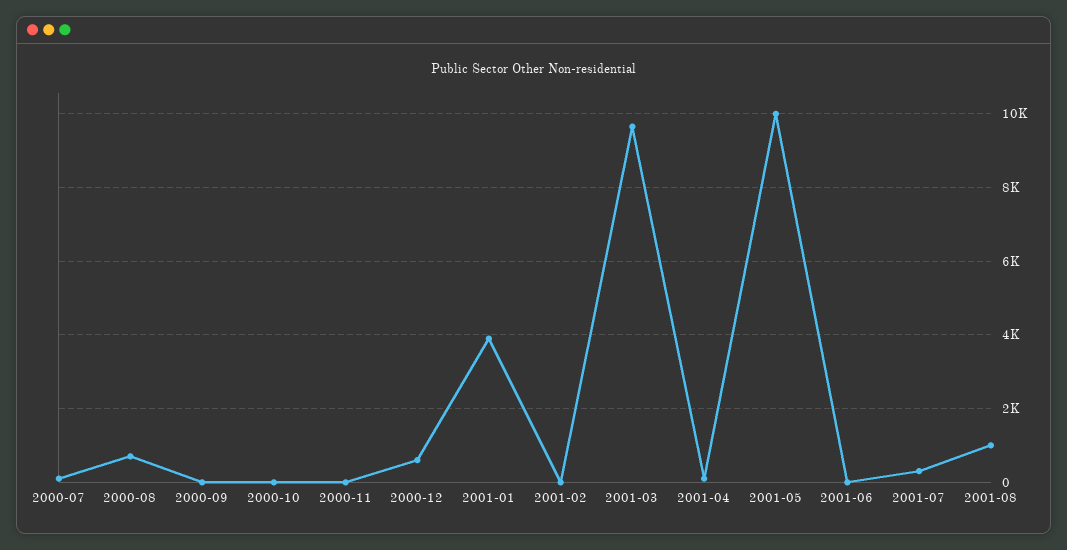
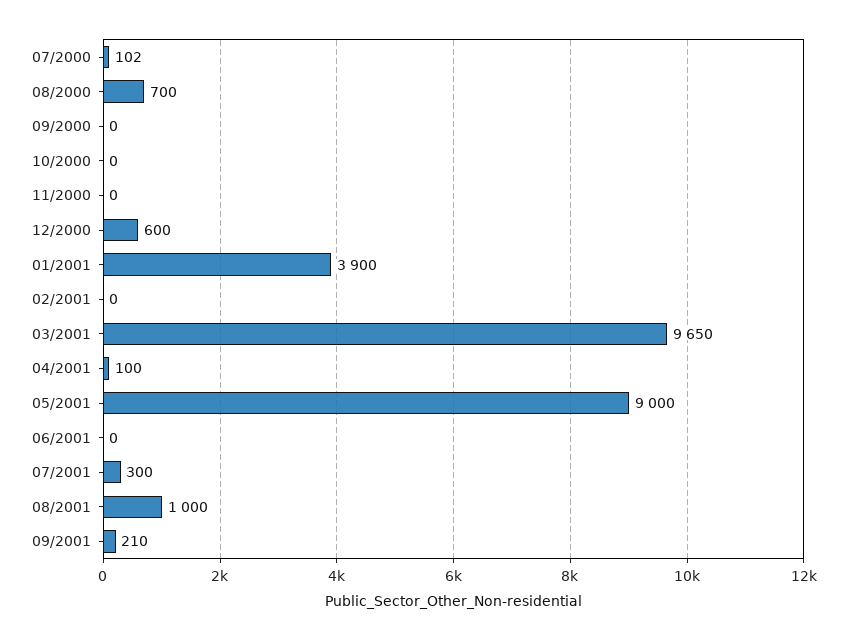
2001-05: 10000 -> 9000
09/2001: none -> 210

